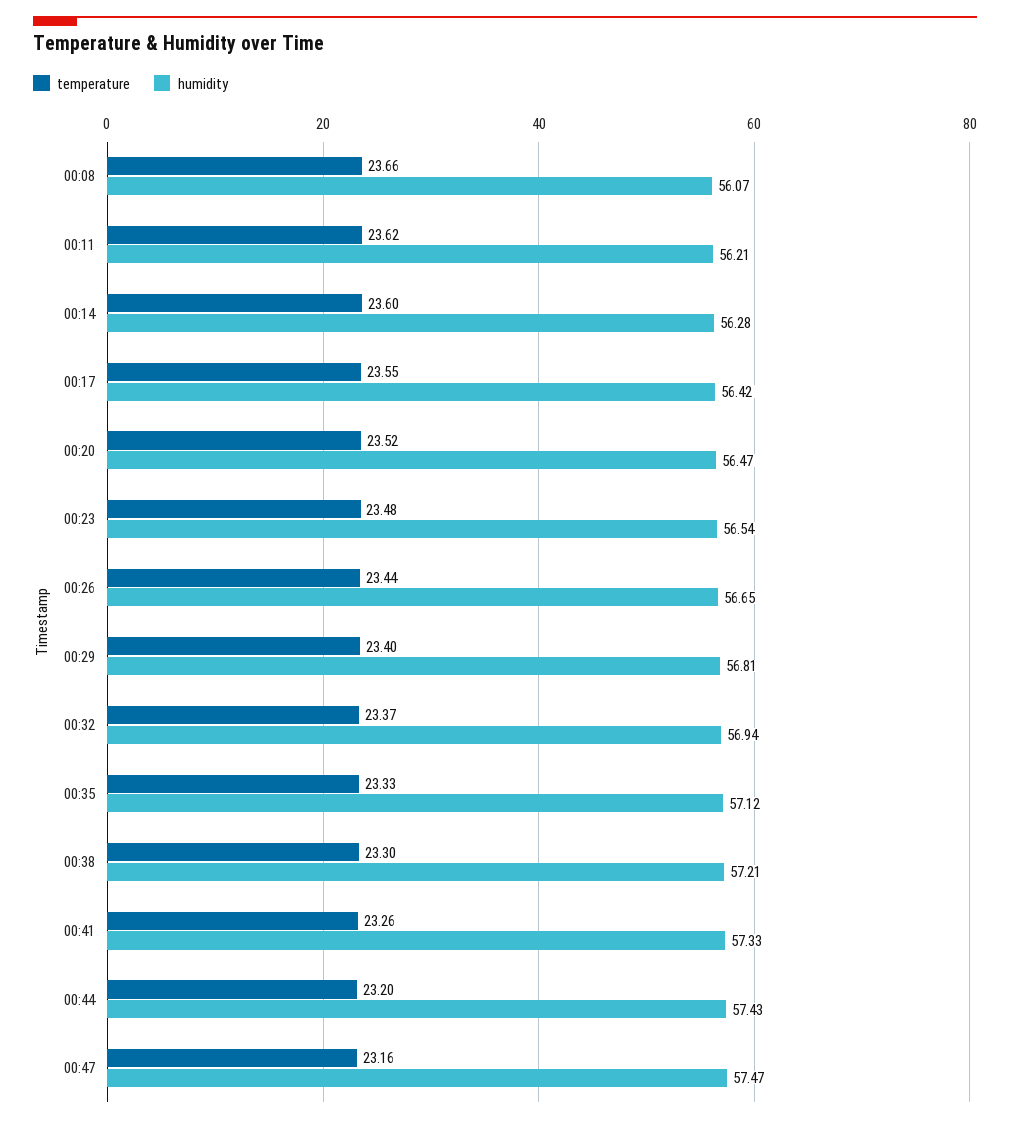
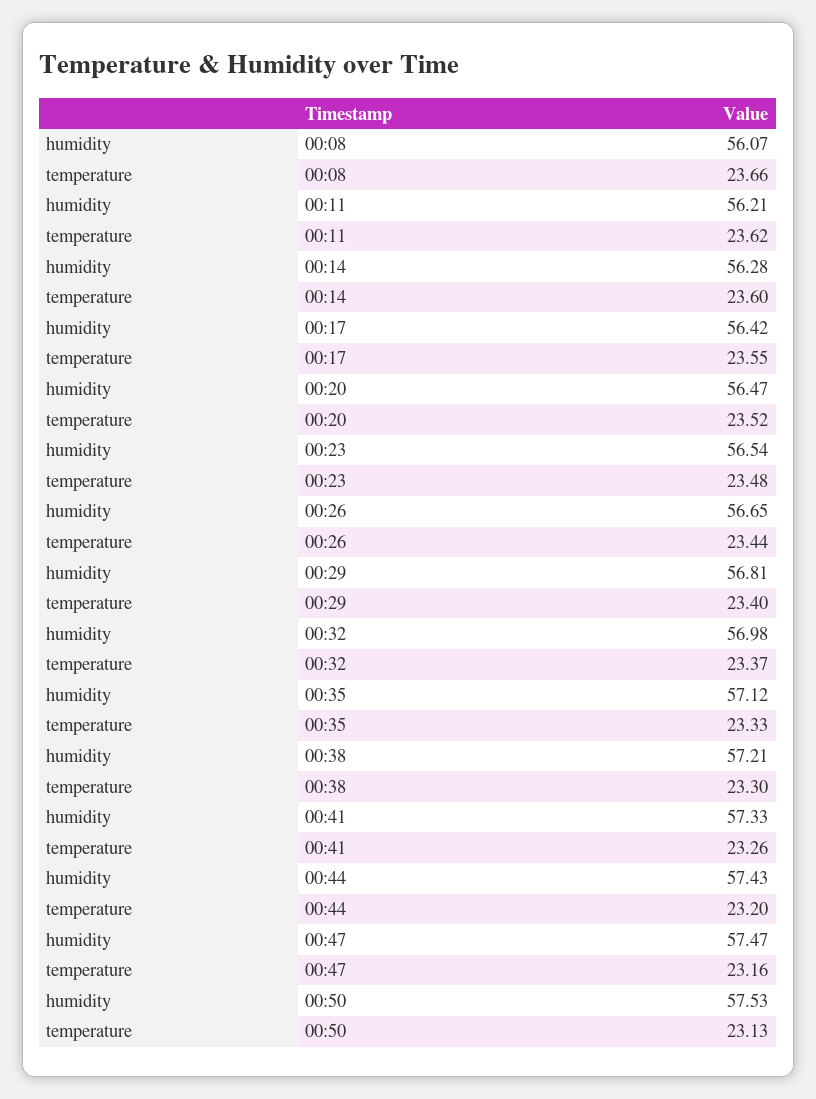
humidity, 00:32: 56.94 -> 56.98
humidity, 00:50: none -> 57.53
temperature, 00:50: none -> 23.13

